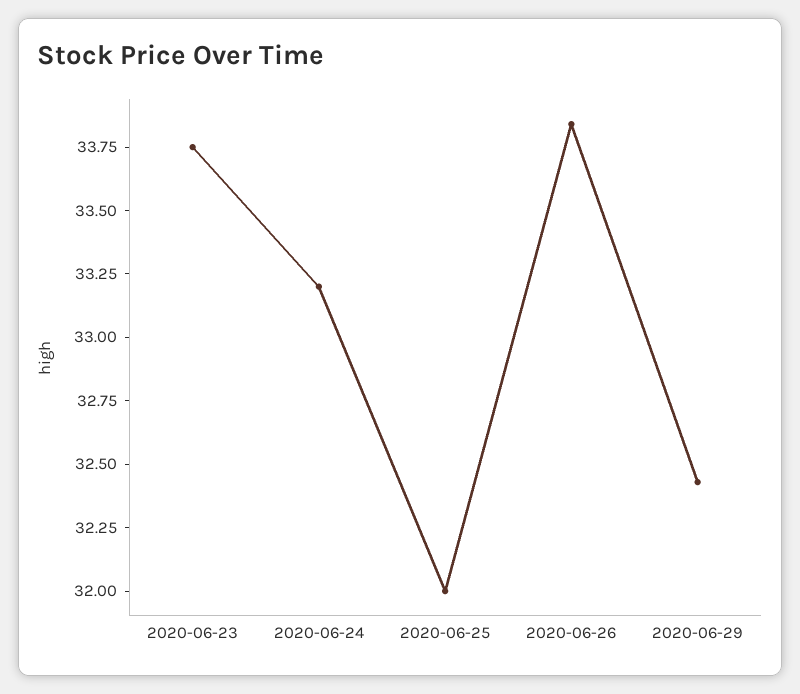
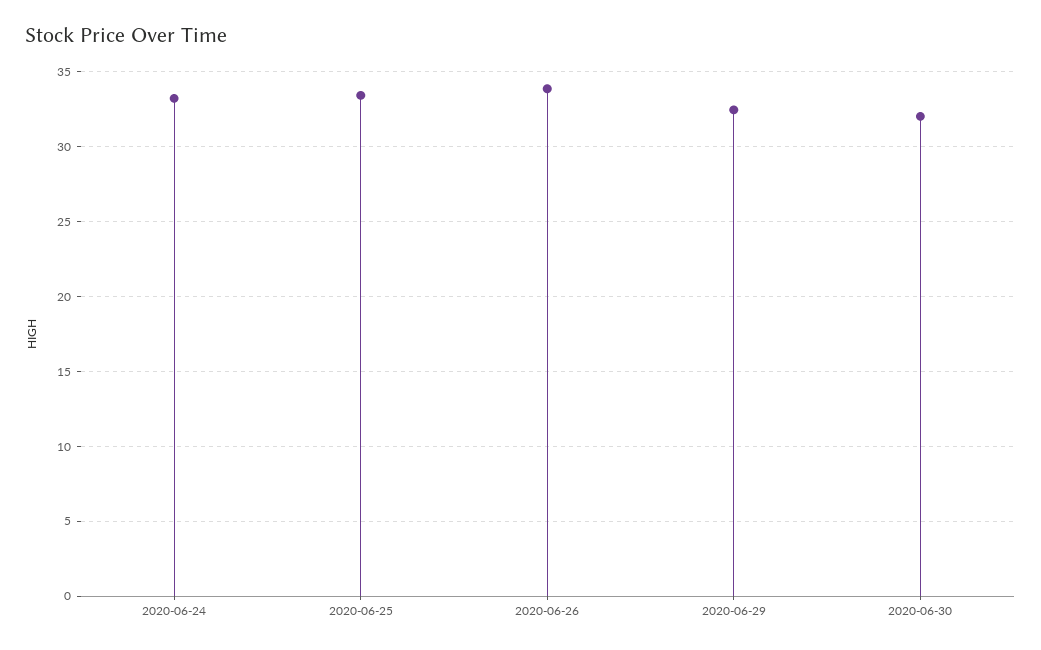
2020-06-23: 33.75 -> none
2020-06-25: 32 -> 33.5
2020-06-30: none -> 32

